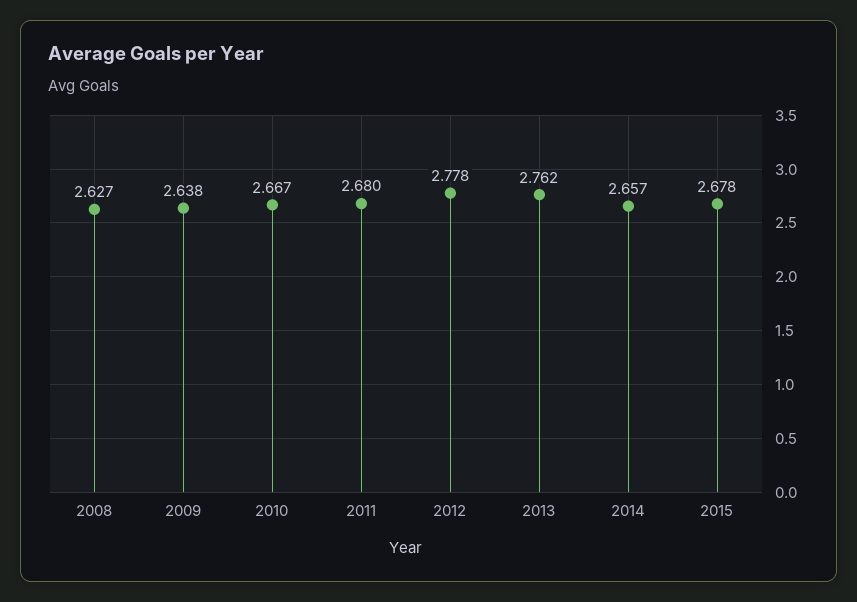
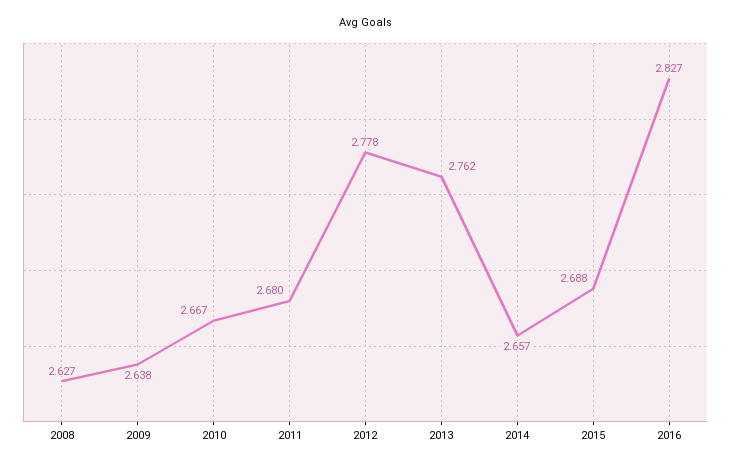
2015: 2.678 -> 2.688
2016: none -> 2.827

